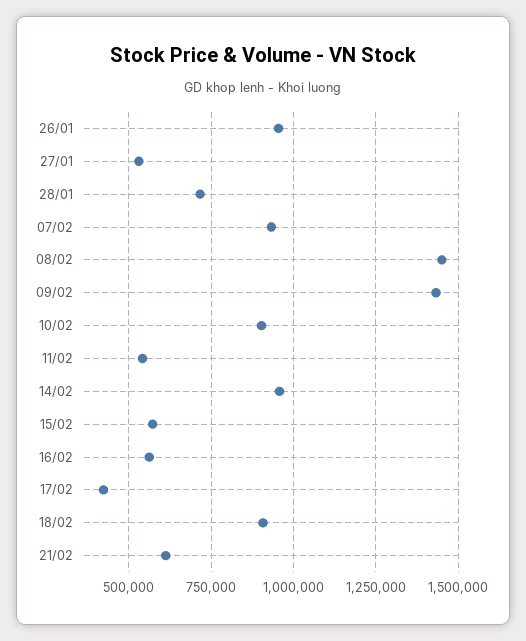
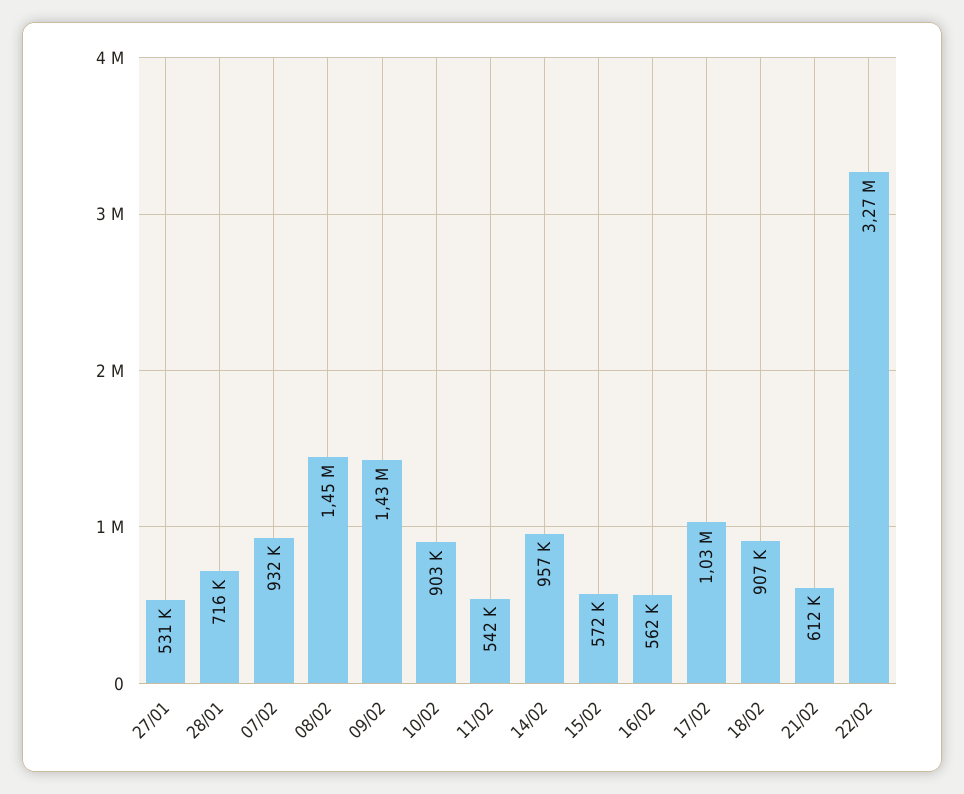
26/01: 950000 -> none
17/02: 425000 -> 1030000
22/02: none -> 3270000

